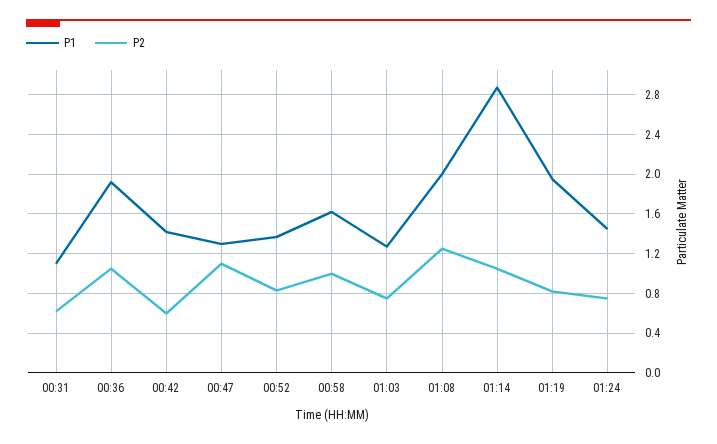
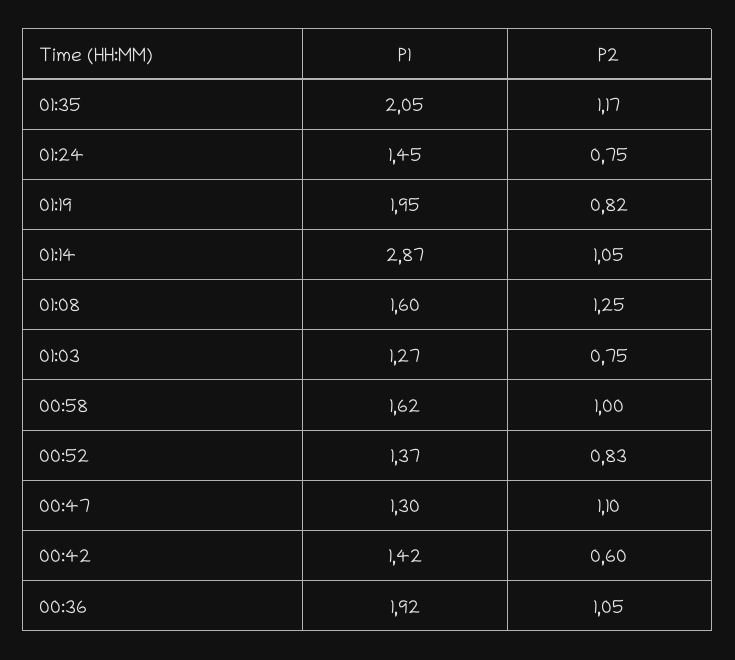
P1, 00:31: 1.1 -> none
P2, 00:31: 0.6 -> none
P1, 01:08: 2 -> 1.6
P1, 01:35: none -> 2.05
P2, 01:35: none -> 1.17

